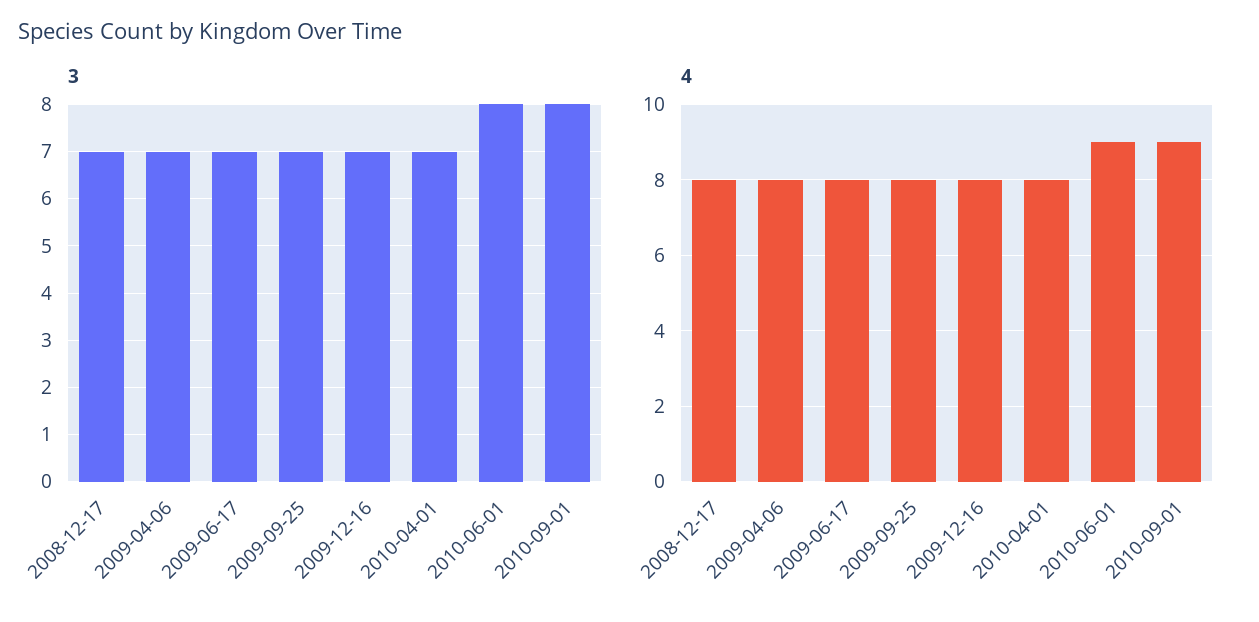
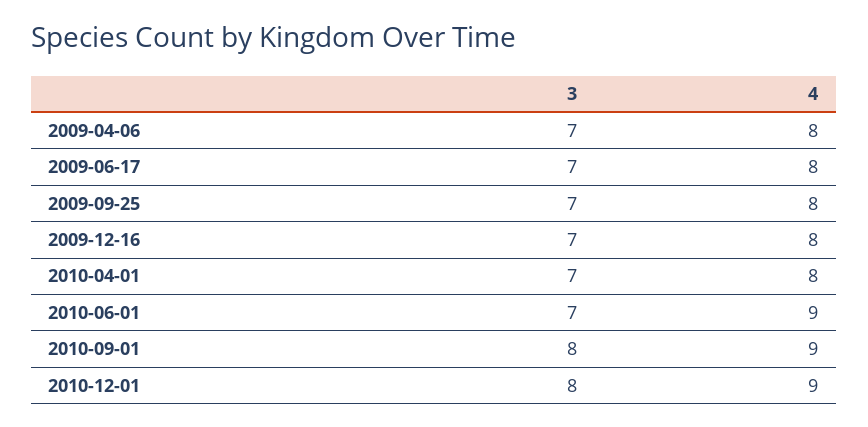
3, 2008-12-17: 7 -> none
3, 2010-06-01: 8 -> 7
4, 2008-12-17: 8 -> none
3, 2010-12-01: none -> 8
4, 2010-12-01: none -> 9

